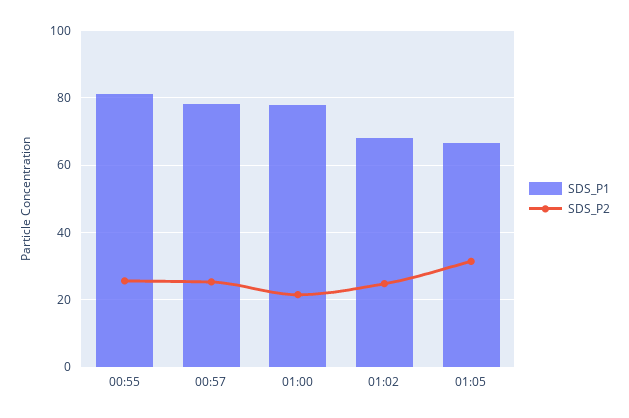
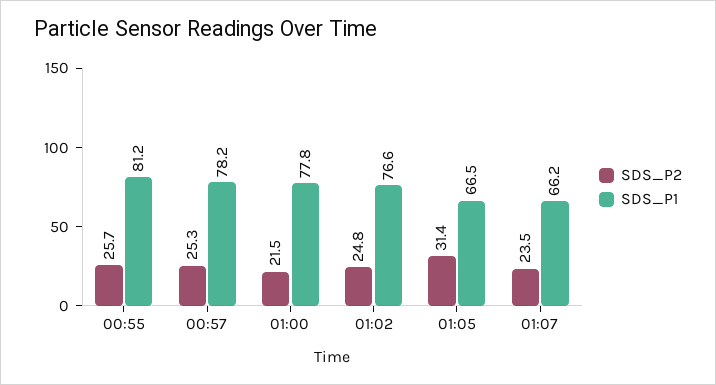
SDS_P1, 01:02: 68 -> 76.6
SDS_P2, 01:07: none -> 23.5
SDS_P1, 01:07: none -> 66.2

